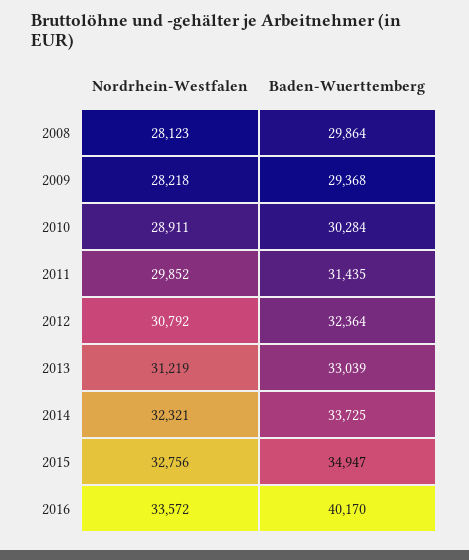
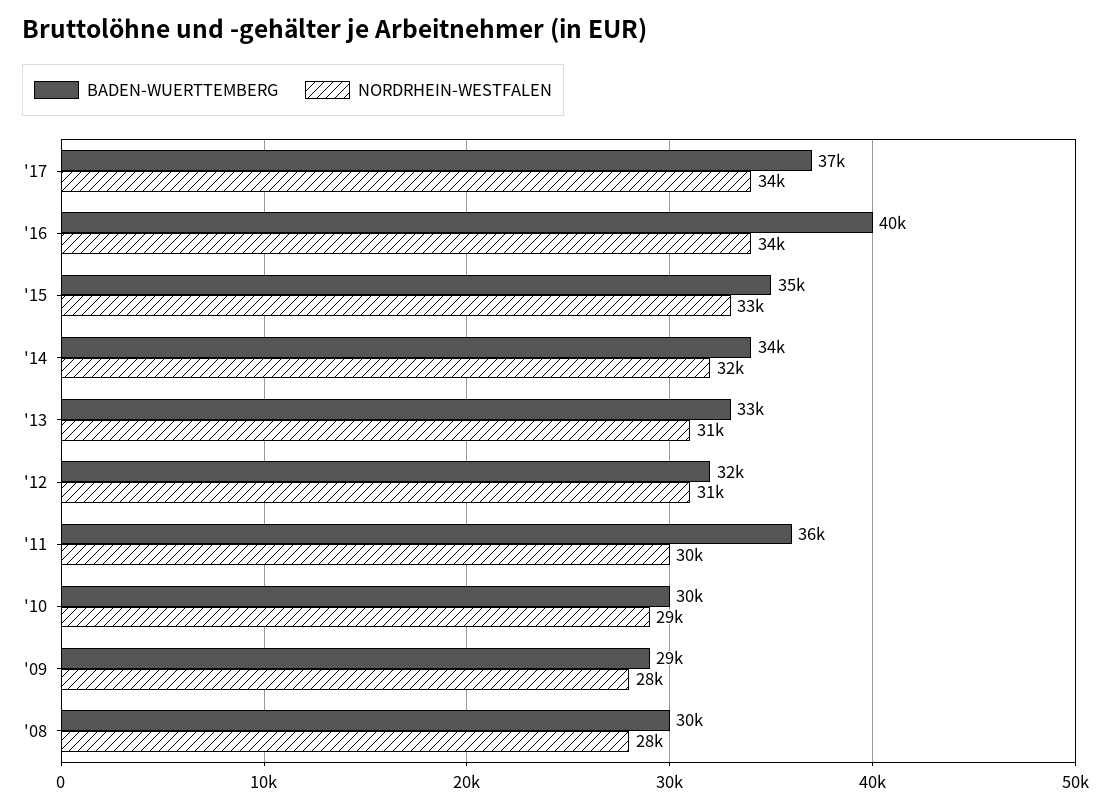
Baden-Wuerttemberg, 2011: 31435 -> 36000
Baden-Wuerttemberg, '17: none -> 37000
Nordrhein-Westfalen, '17: none -> 34000

